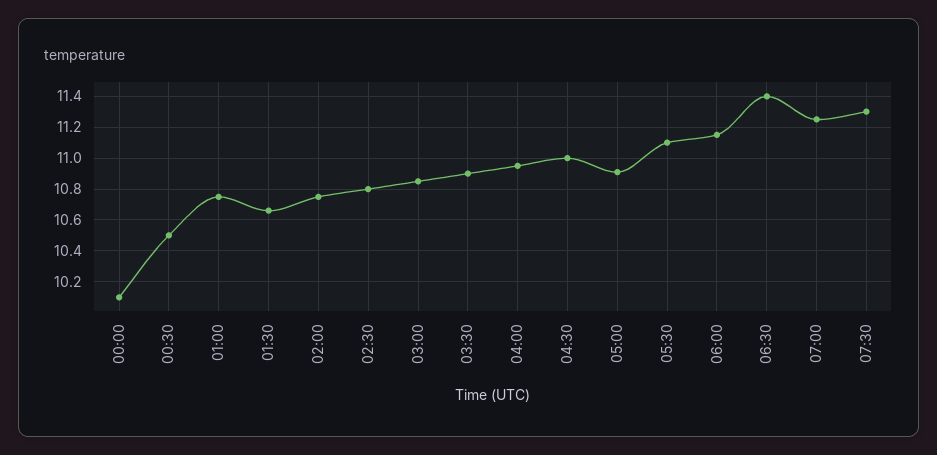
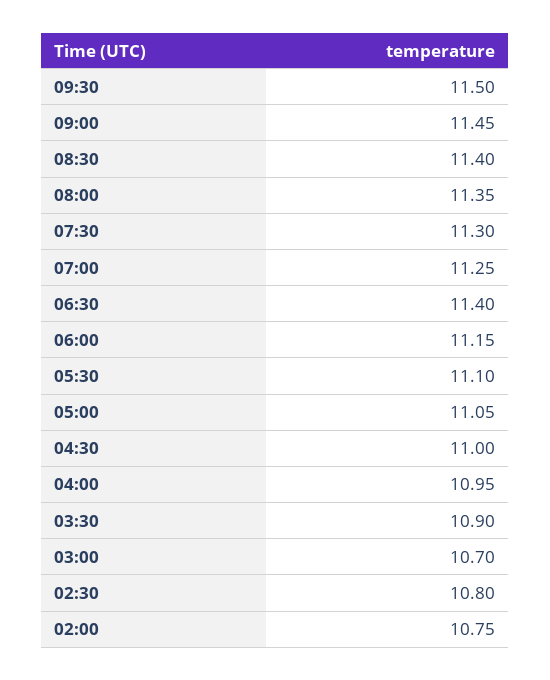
00:00: 10.1 -> none
00:30: 10.5 -> none
01:00: 10.75 -> none
01:30: 10.65 -> none
03:00: 10.85 -> 10.7
05:00: 10.9 -> 11.05
09:30: none -> 11.5
09:00: none -> 11.45
08:30: none -> 11.4
08:00: none -> 11.35

